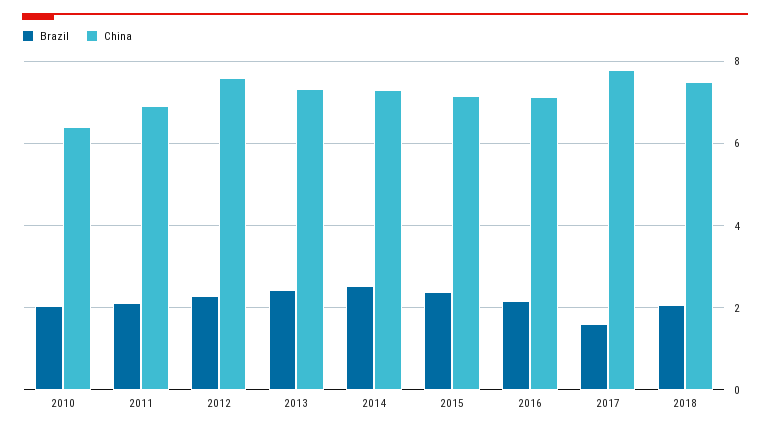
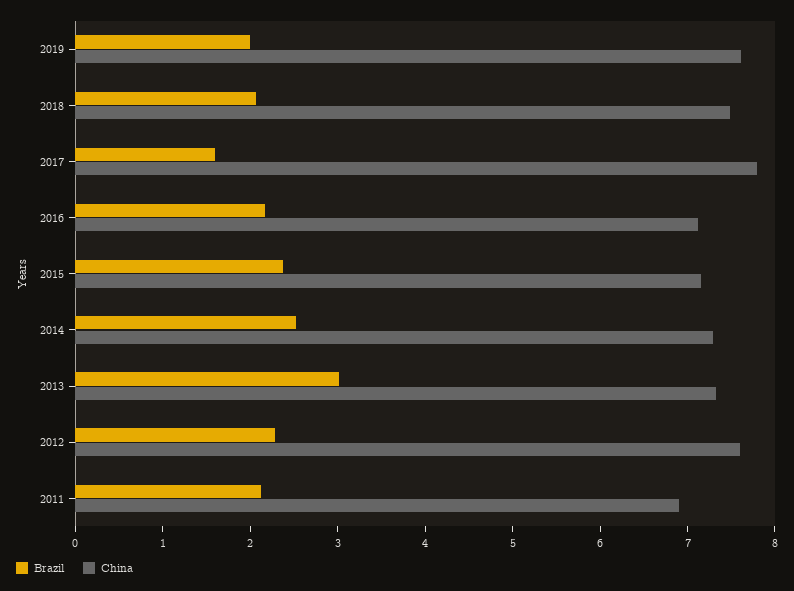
Brazil, 2010: 2 -> none
China, 2010: 6.4 -> none
Brazil, 2013: 2.4 -> 3
Brazil, 2019: none -> 2
China, 2019: none -> 7.6

